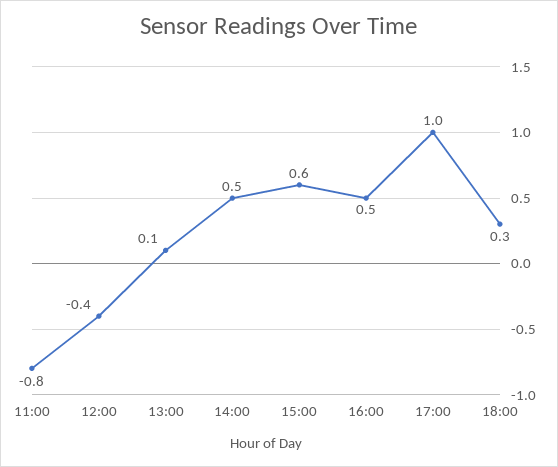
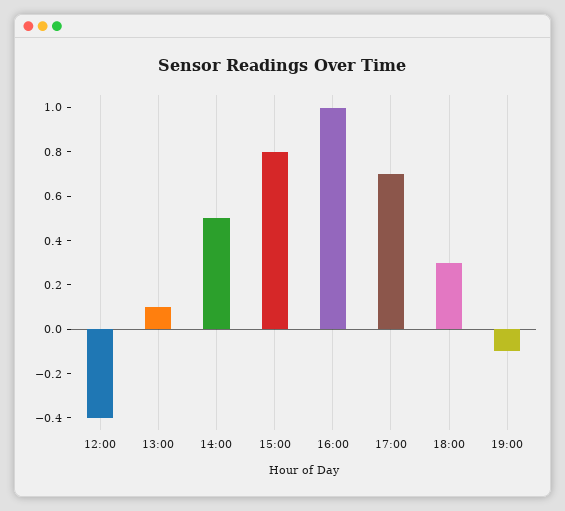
11:00: -0.8 -> none
15:00: 0.6 -> 0.8
16:00: 0.5 -> 1
17:00: 1 -> 0.7
19:00: none -> -0.1

